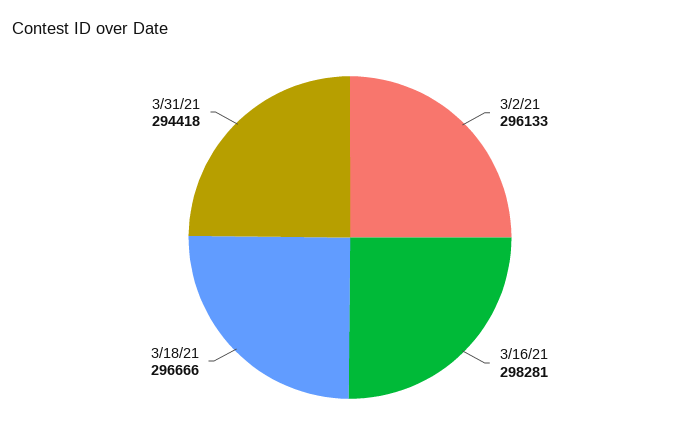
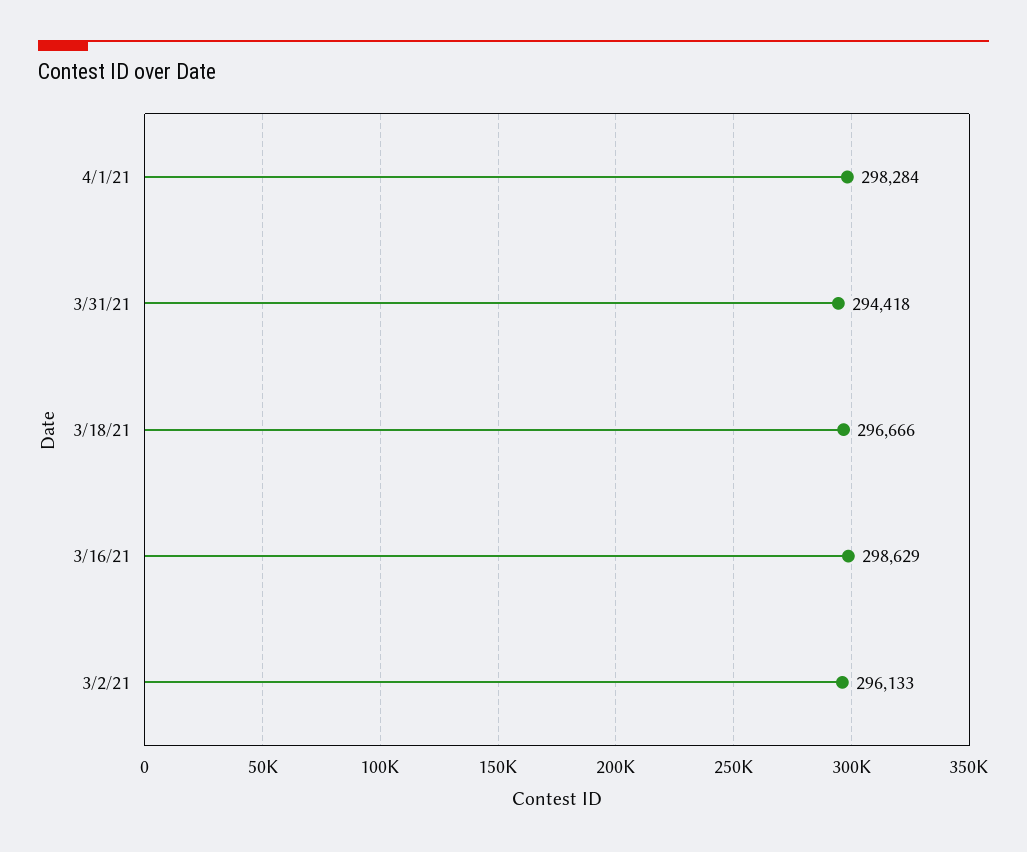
3/16/21: 298281 -> 298629
4/1/21: none -> 298284

